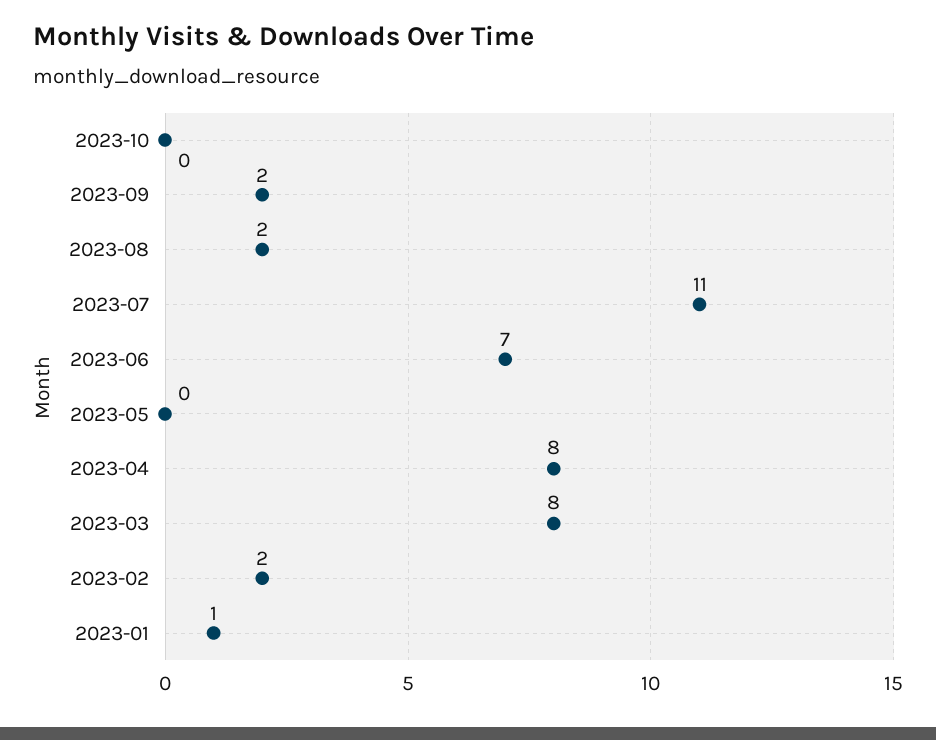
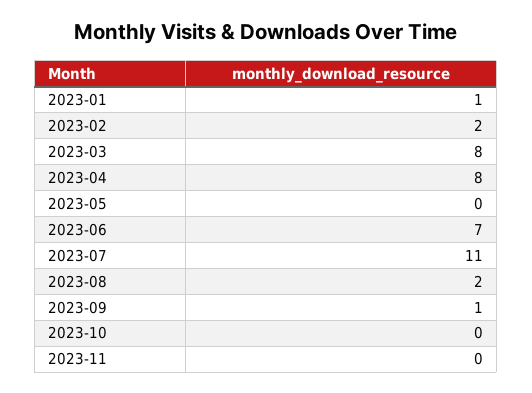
2023-09: 2 -> 1
2023-11: none -> 0

